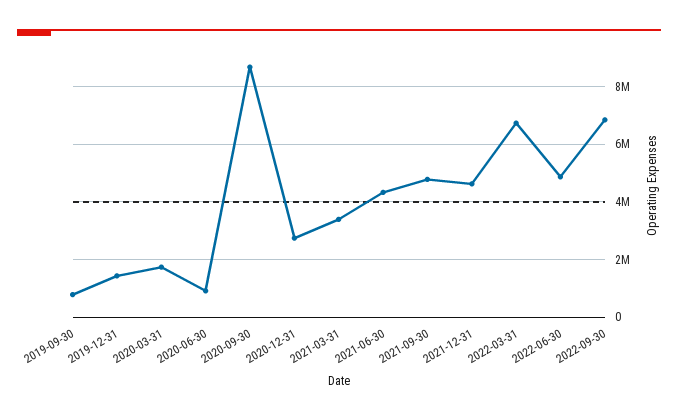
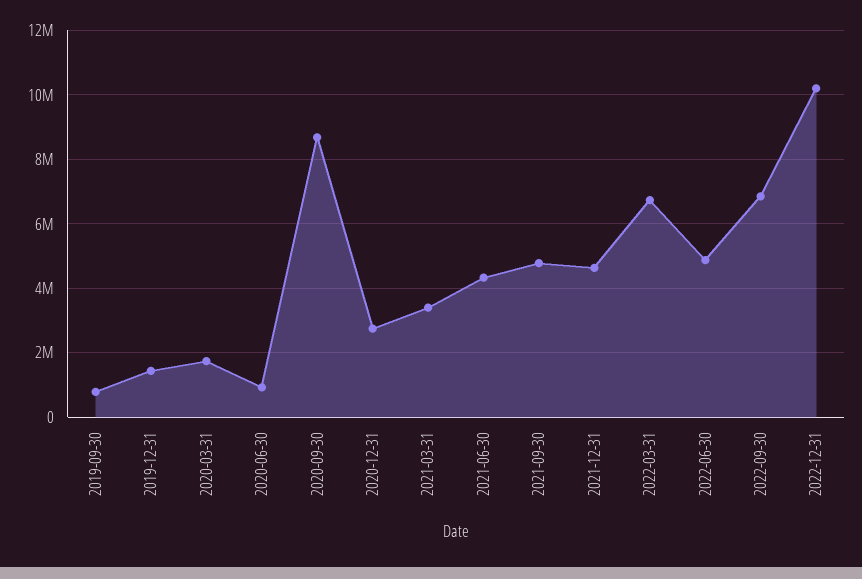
2022-12-31: none -> 10200000

